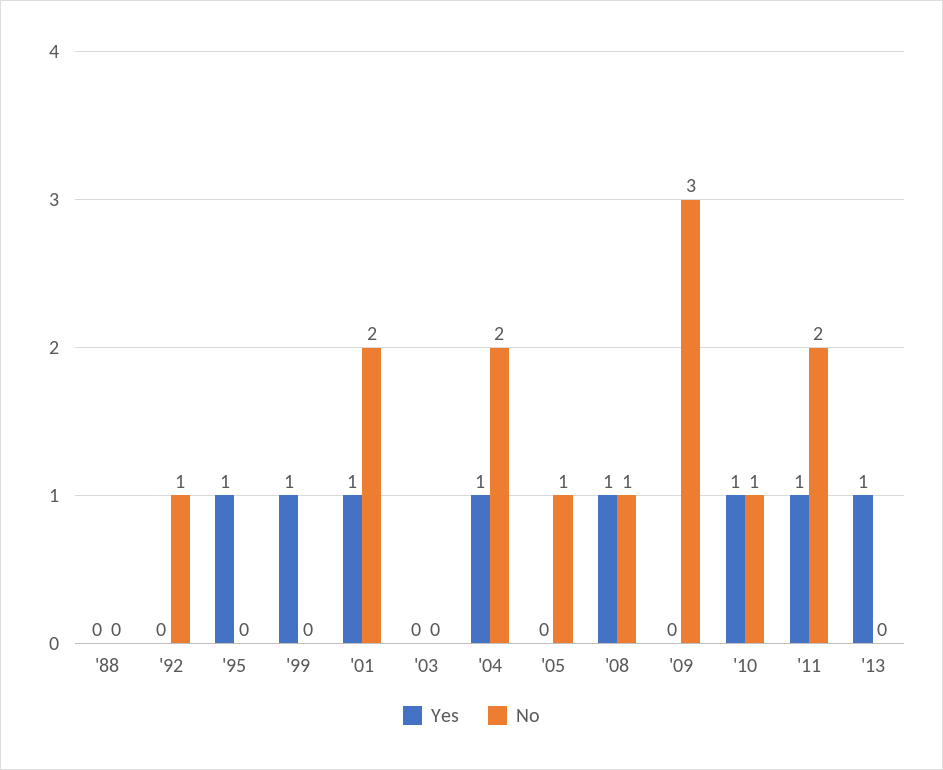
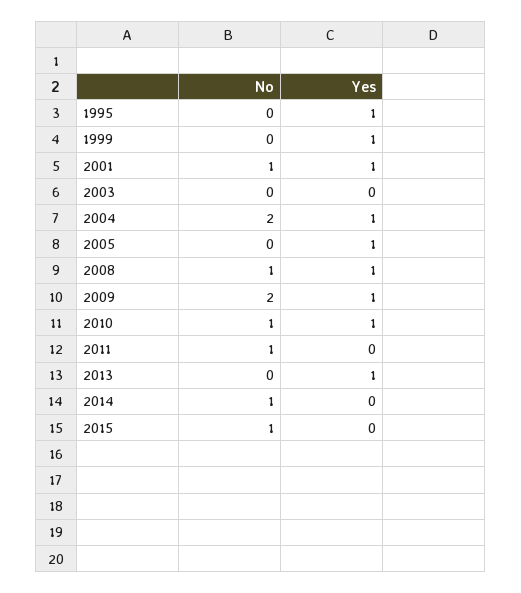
Yes, '88: 0 -> none
No, '88: 0 -> none
Yes, '92: 0 -> none
No, '92: 1 -> none
No, '01: 2 -> 1
Yes, '05: 0 -> 1
No, '05: 1 -> 0
Yes, '09: 0 -> 1
No, '09: 3 -> 2
Yes, '11: 1 -> 0
No, '11: 2 -> 1
No, 2014: none -> 1
Yes, 2014: none -> 0
No, 2015: none -> 1
Yes, 2015: none -> 0

